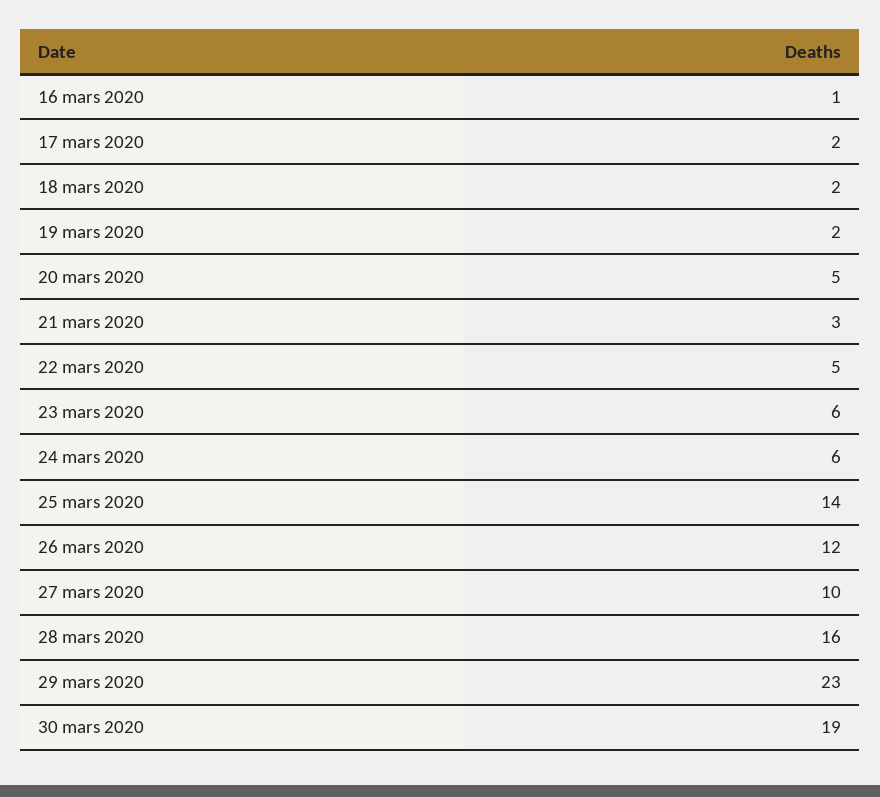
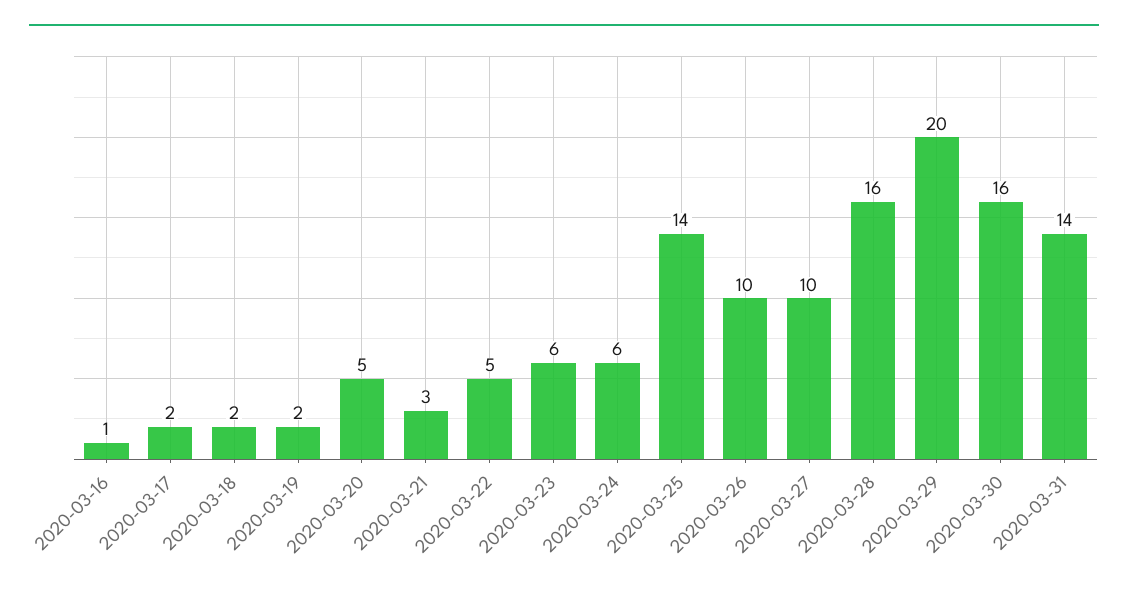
26 mars 2020: 12 -> 10
29 mars 2020: 23 -> 20
30 mars 2020: 19 -> 16
2020-03-31: none -> 14

